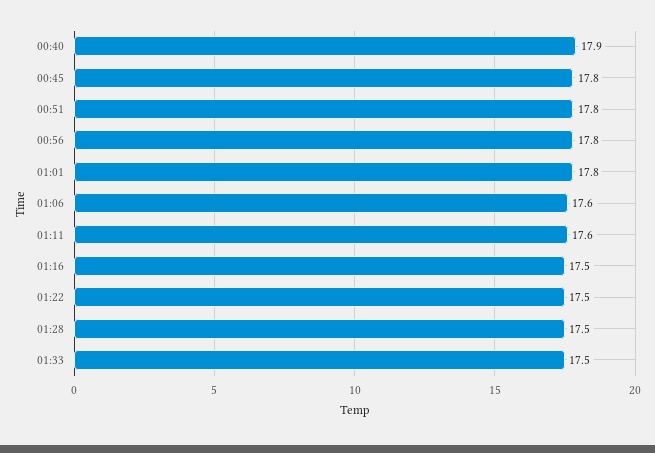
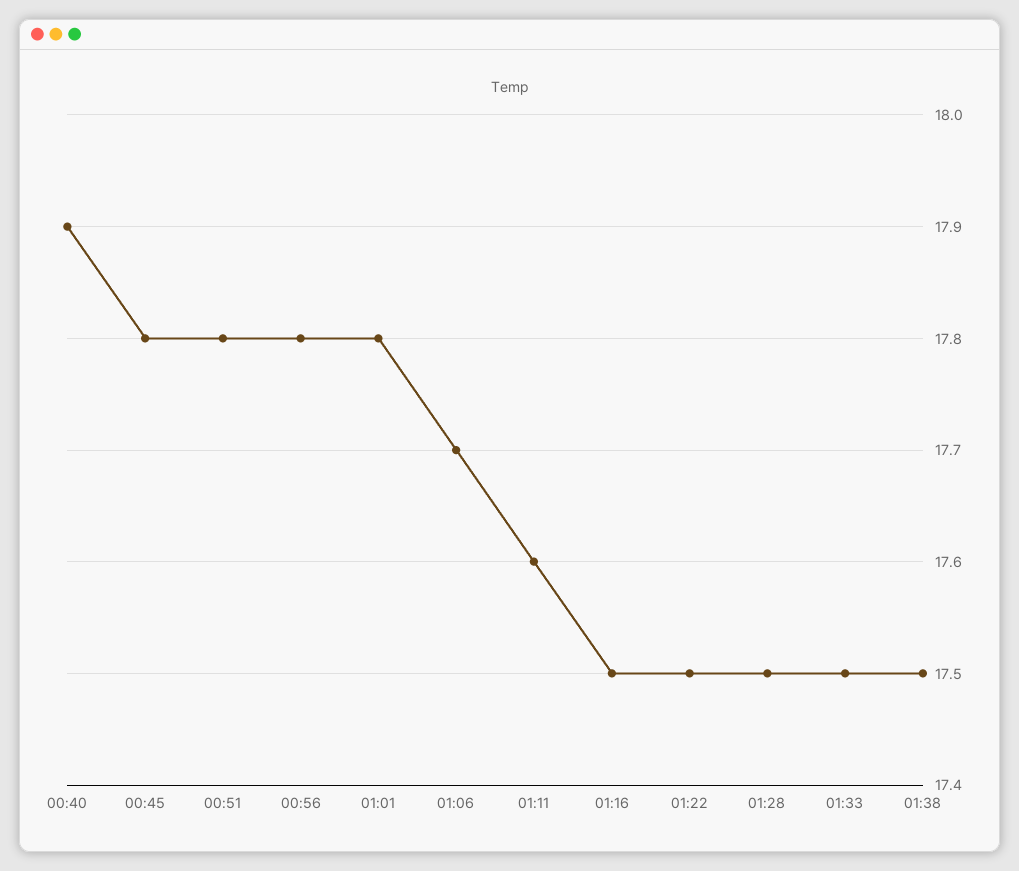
01:06: 17.6 -> 17.7
01:38: none -> 17.5

